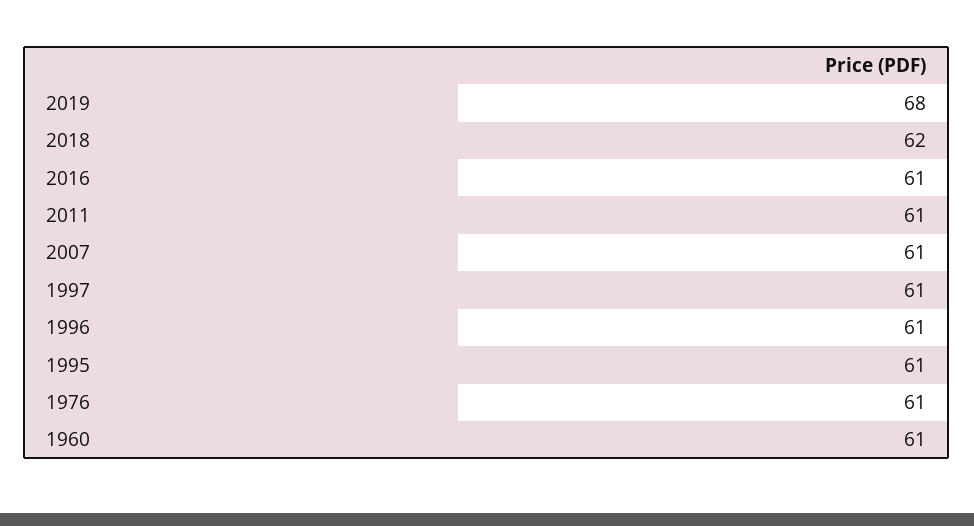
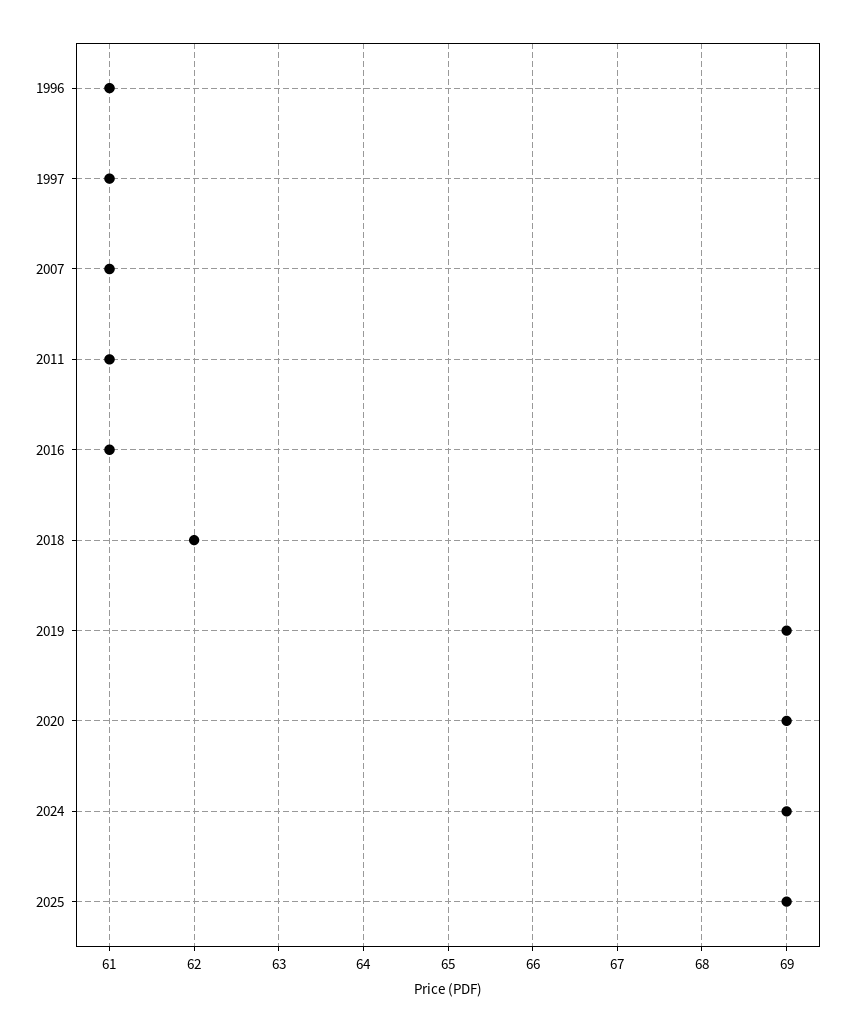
2019: 68 -> 69
1995: 61 -> none
1976: 61 -> none
1960: 61 -> none
2020: none -> 69
2024: none -> 69
2025: none -> 69

